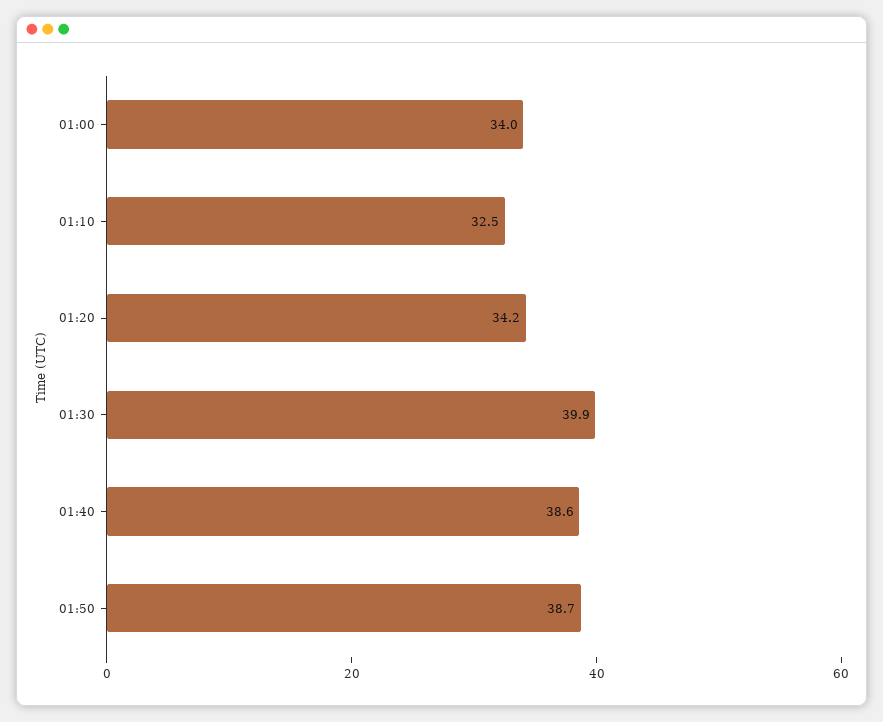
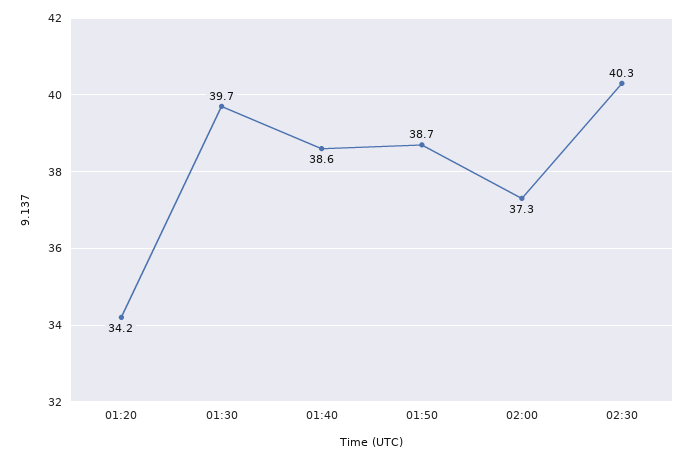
01:00: 34 -> none
01:10: 32.5 -> none
01:30: 39.9 -> 39.7
02:00: none -> 37.3
02:30: none -> 40.3

